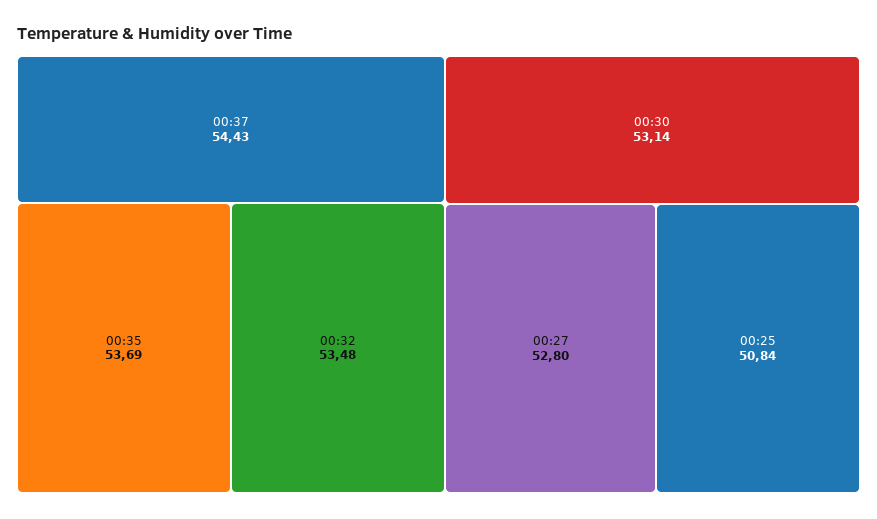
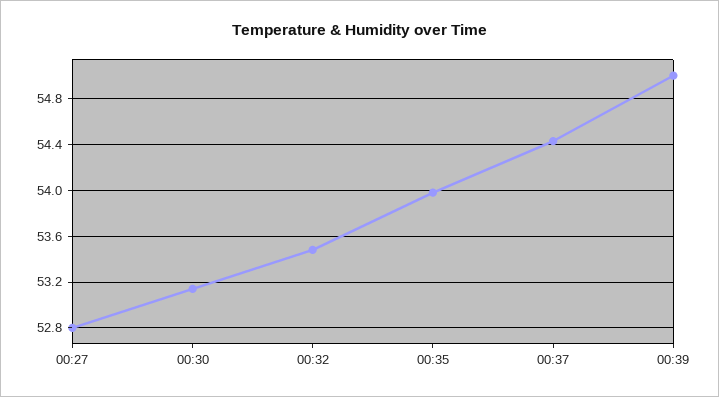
00:35: 53.69 -> 54
00:25: 50.84 -> none
00:39: none -> 55

